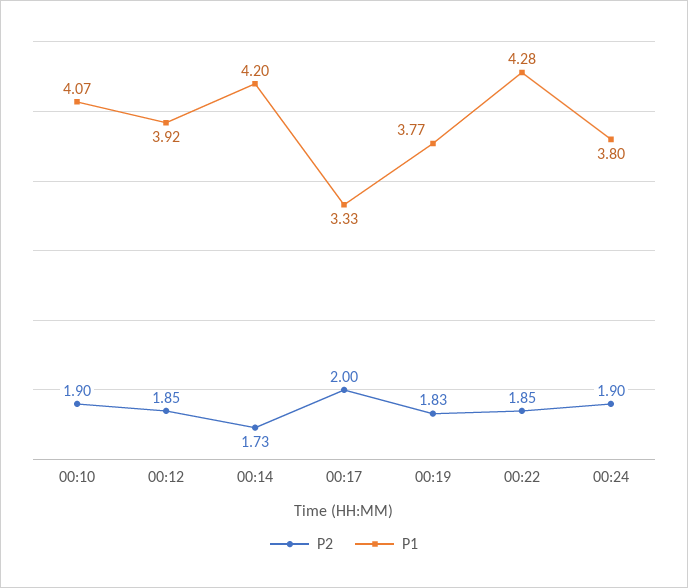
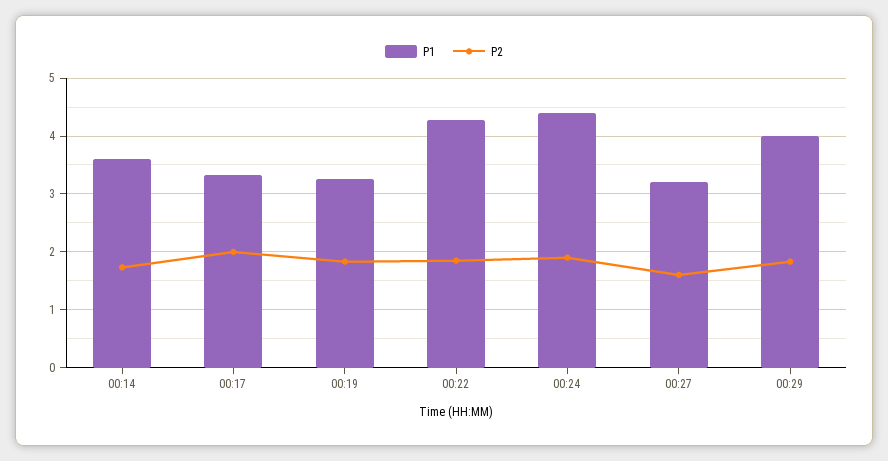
P2, 00:10: 1.9 -> none
P1, 00:10: 4.07 -> none
P2, 00:12: 1.85 -> none
P1, 00:12: 3.92 -> none
P1, 00:14: 4.2 -> 3.6
P1, 00:19: 3.77 -> 3.2
P1, 00:24: 3.8 -> 4.4
P1, 00:27: none -> 3.2
P2, 00:27: none -> 1.6
P1, 00:29: none -> 4
P2, 00:29: none -> 1.8

